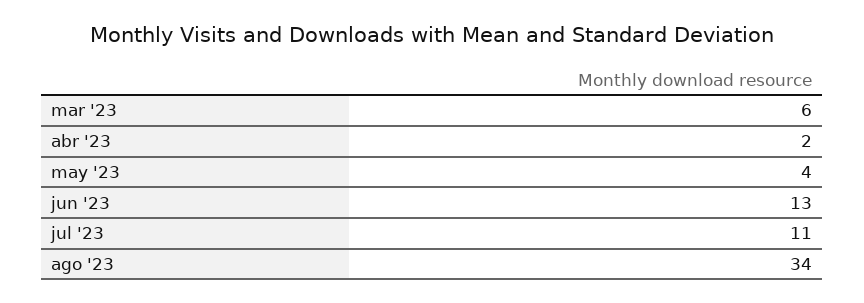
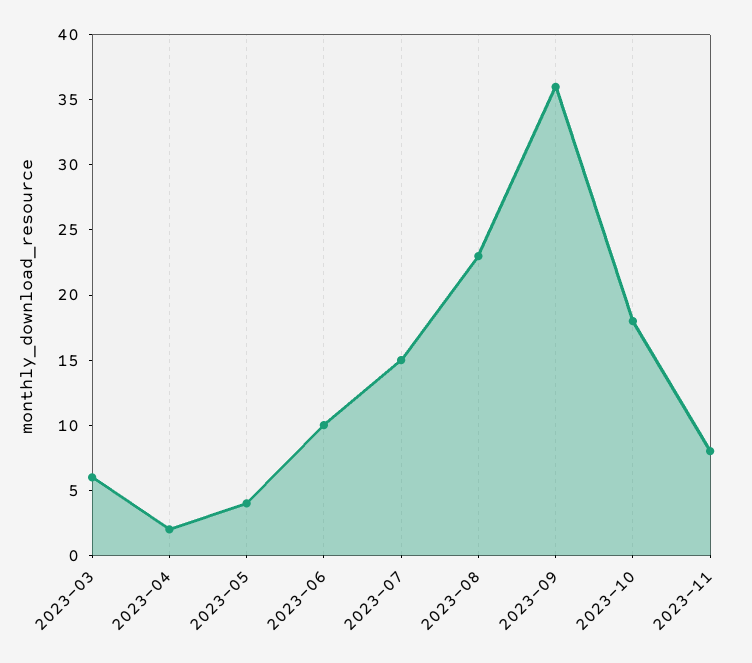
jun '23: 13 -> 10
jul '23: 11 -> 15
ago '23: 34 -> 23
2023-09: none -> 36
2023-10: none -> 18
2023-11: none -> 8

